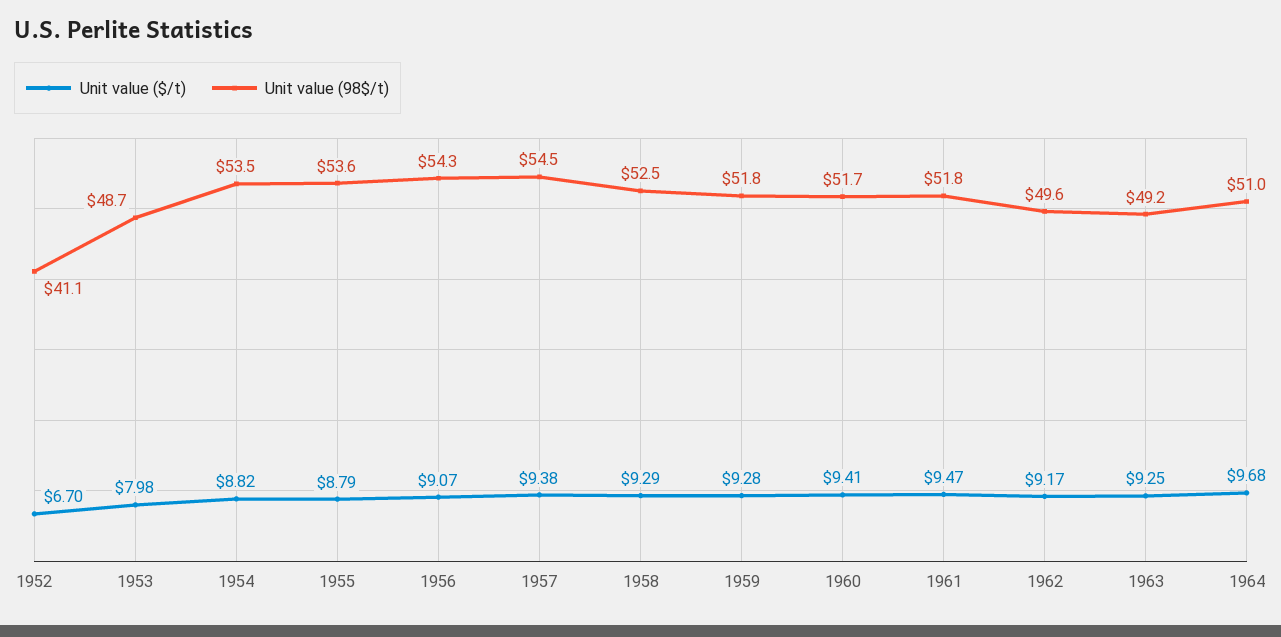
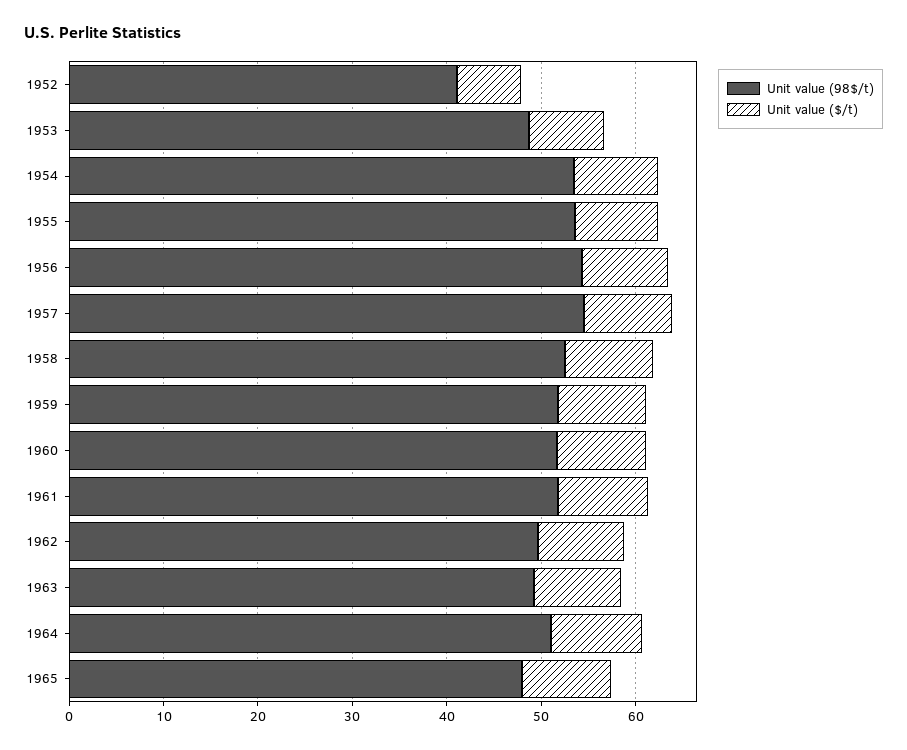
Unit value (98$/t), 1965: none -> 48
Unit value ($/t), 1965: none -> 10

